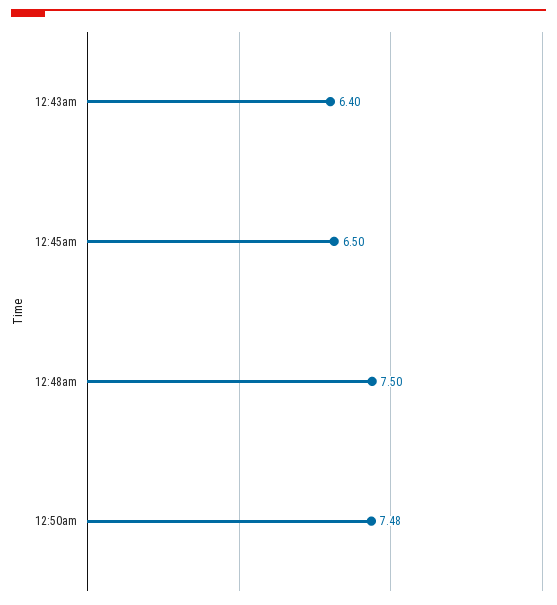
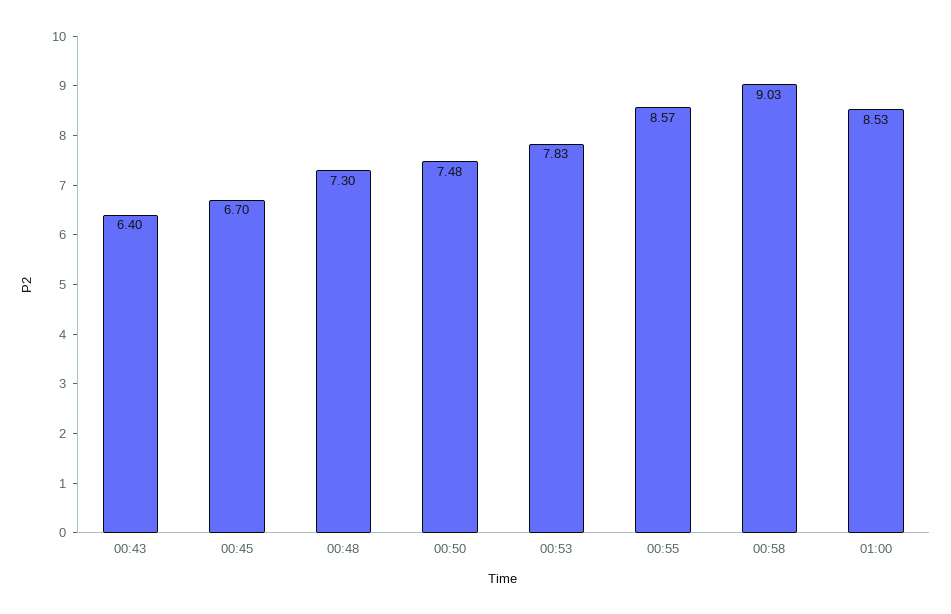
12:45am: 6.5 -> 6.7
12:48am: 7.5 -> 7.3
00:53: none -> 7.83
00:55: none -> 8.57
00:58: none -> 9.03
01:00: none -> 8.53

